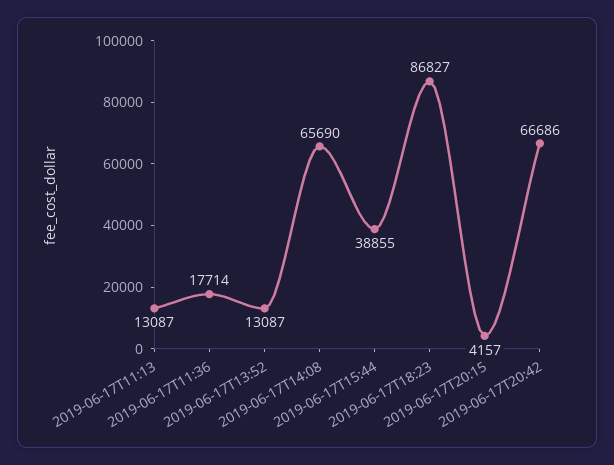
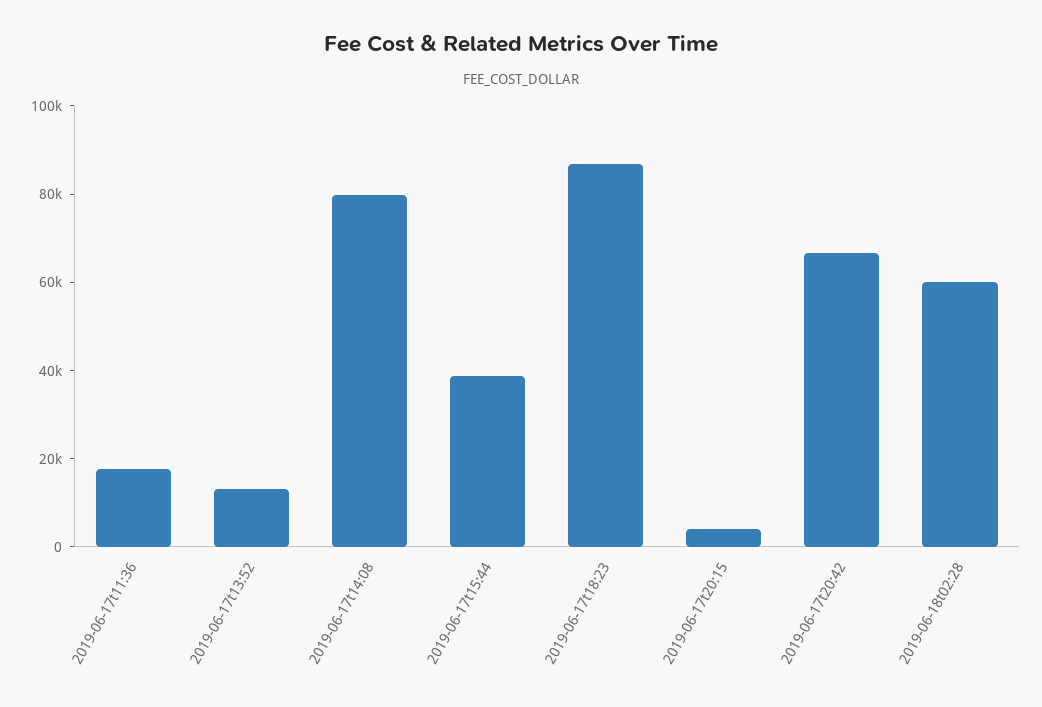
2019-06-17T11:13: 13087 -> none
2019-06-17T14:08: 65690 -> 80000
2019-06-18t02:28: none -> 60000

